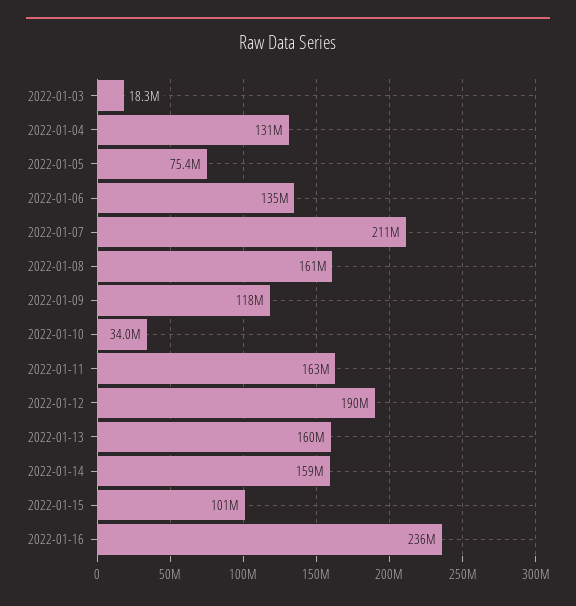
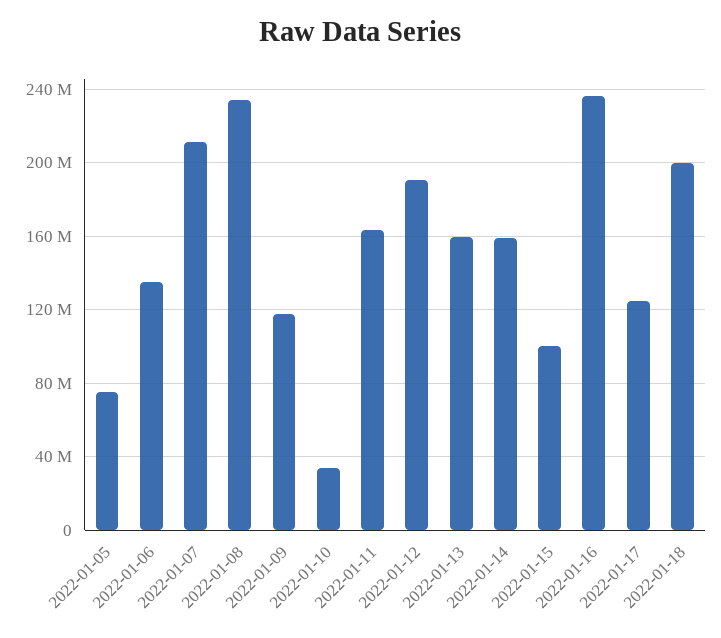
2022-01-03: 18300000 -> none
2022-01-04: 131000000 -> none
2022-01-08: 161000000 -> 235000000
2022-01-17: none -> 125000000
2022-01-18: none -> 200000000

